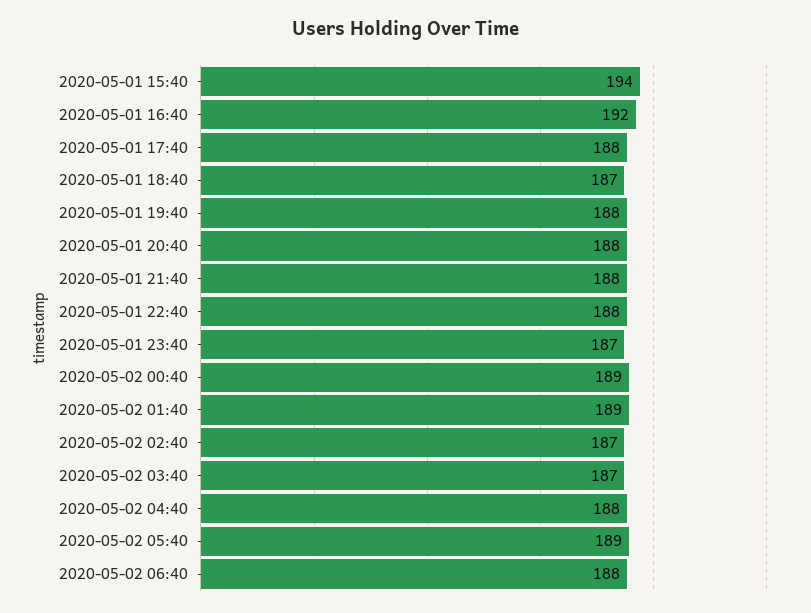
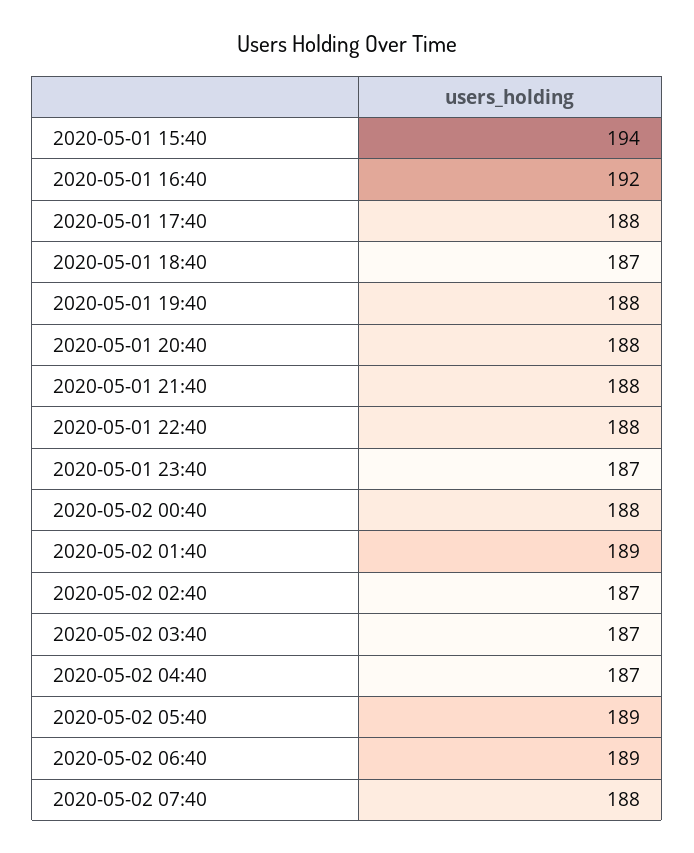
2020-05-02 00:40: 189 -> 188
2020-05-02 04:40: 188 -> 187
2020-05-02 06:40: 188 -> 189
2020-05-02 07:40: none -> 188

